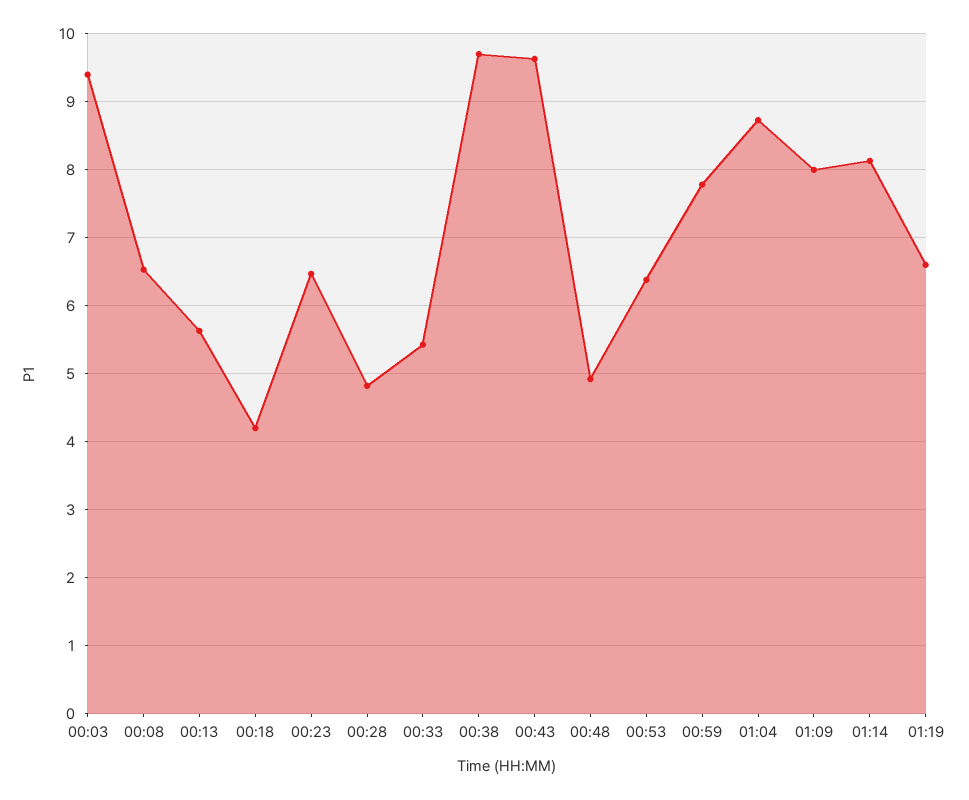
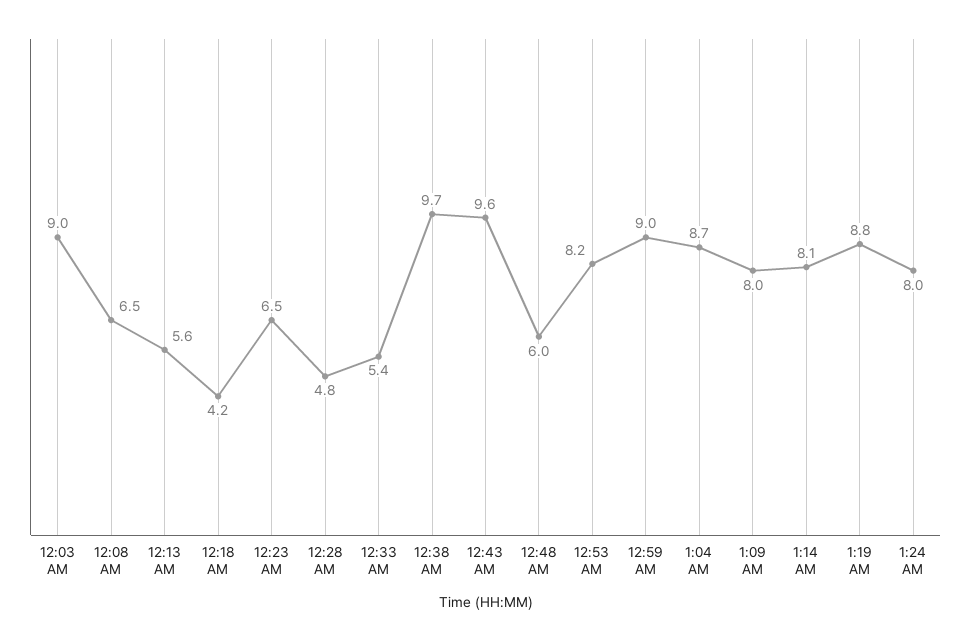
00:03: 9.4 -> 9
00:48: 4.9 -> 6
00:53: 6.4 -> 8.2
00:59: 7.8 -> 9
01:19: 6.6 -> 8.8
1:24 AM: none -> 8

